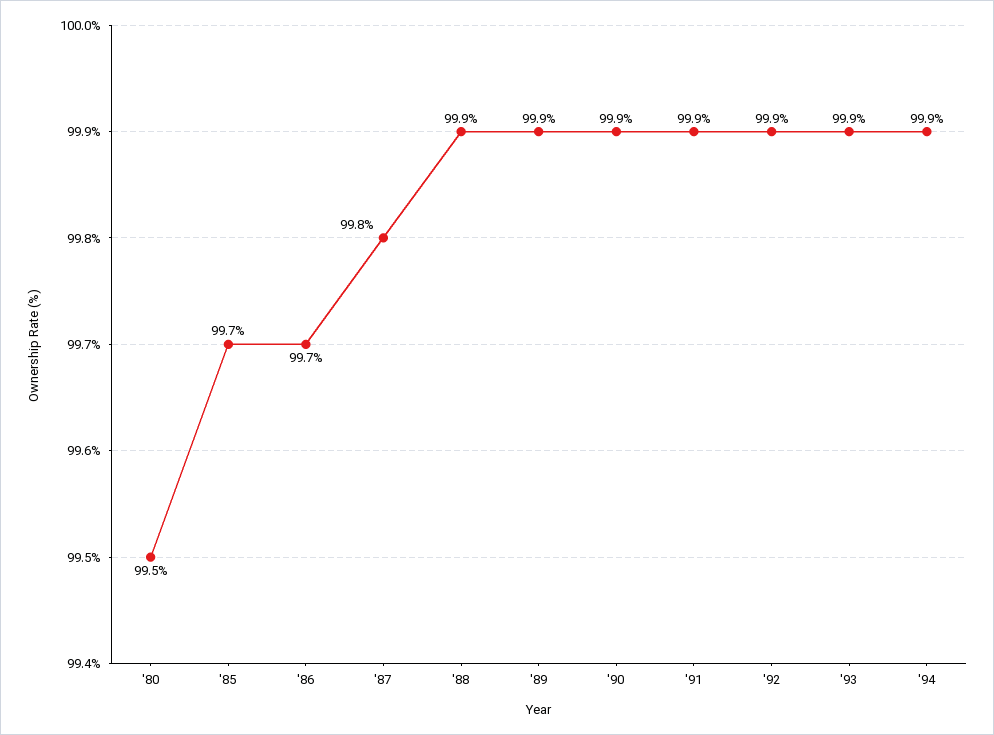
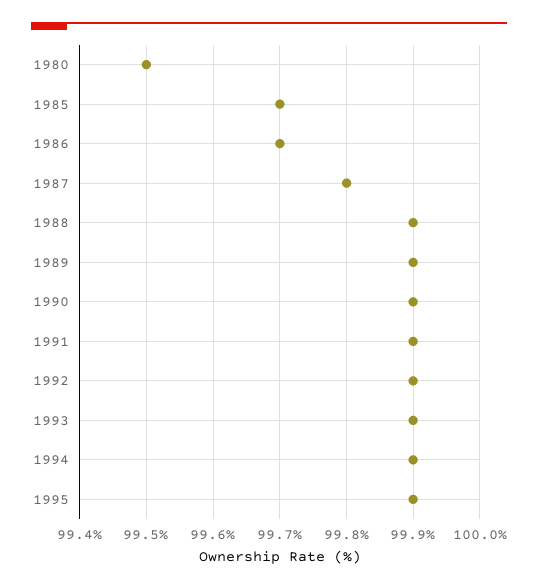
1995: none -> 99.9

